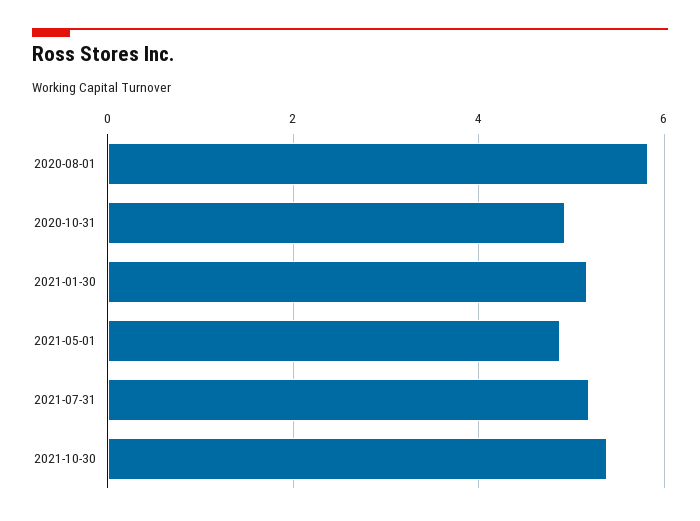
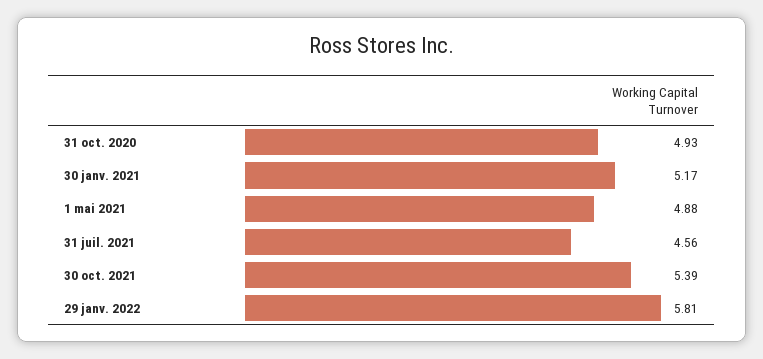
2020-08-01: 5.8 -> none
2021-07-31: 5.2 -> 4.56
29 janv. 2022: none -> 5.81

